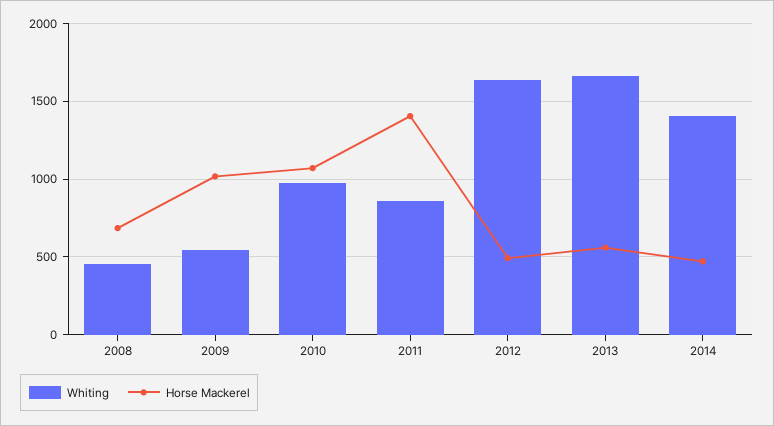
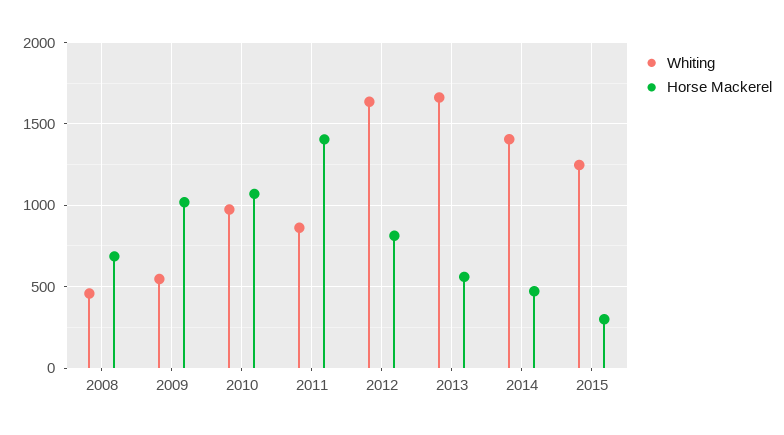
Horse Mackerel, 2012: 500 -> 800
Whiting, 2015: none -> 1250
Horse Mackerel, 2015: none -> 300

